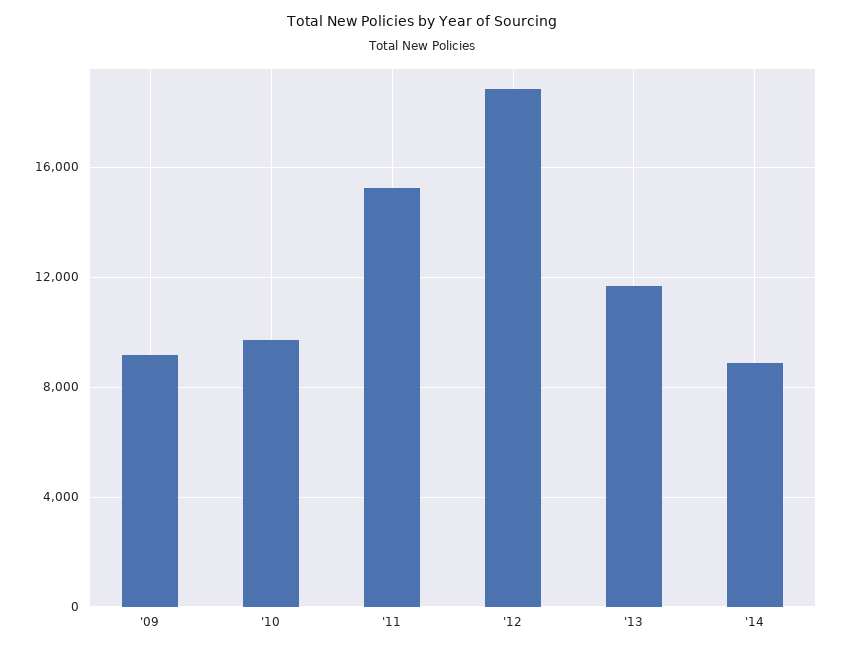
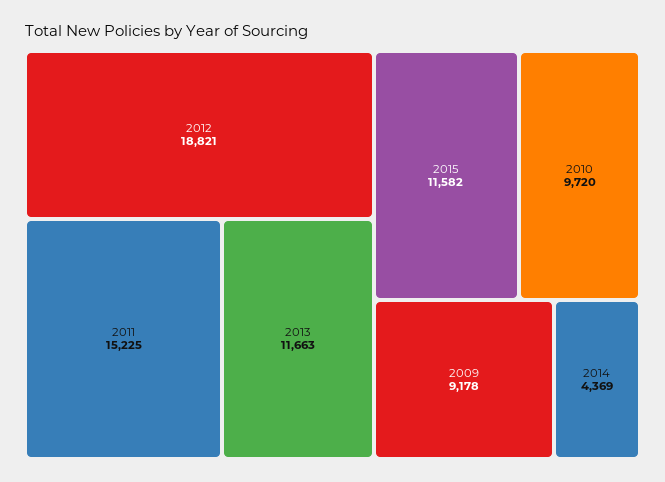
'14: 9000 -> 4369
2015: none -> 11582

